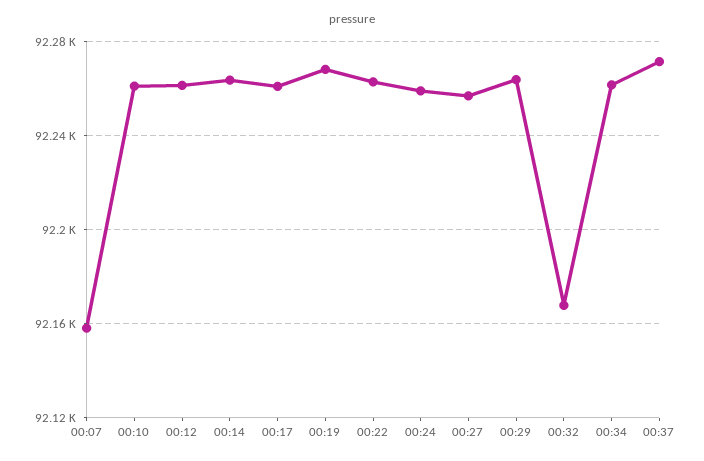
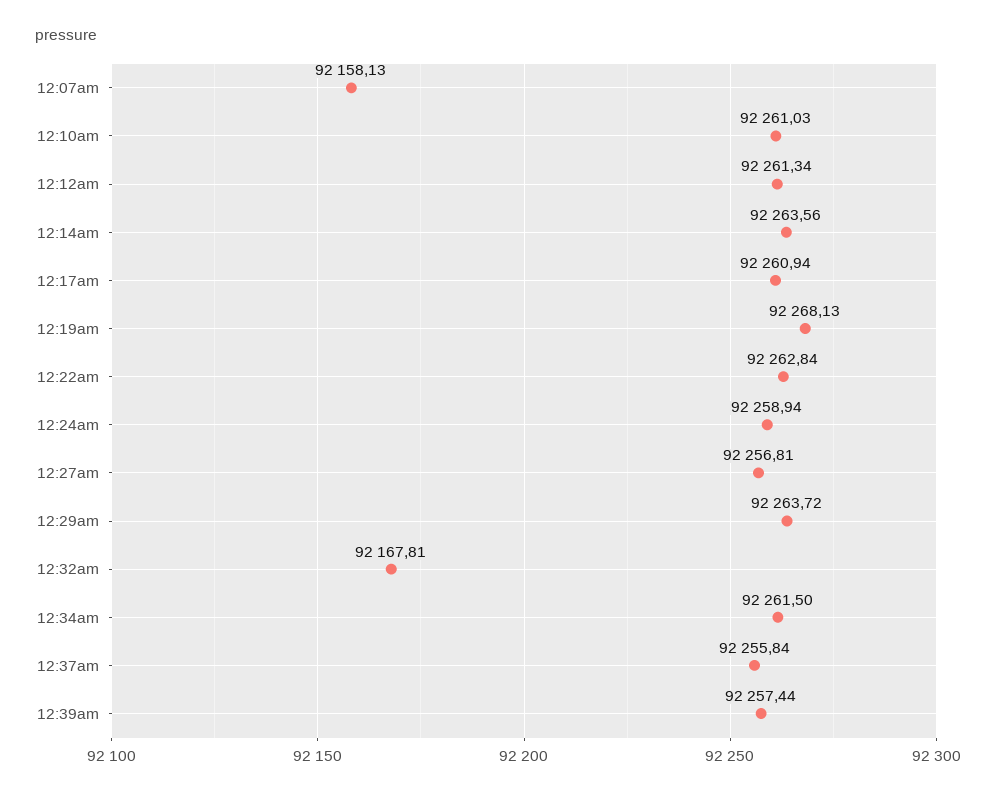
00:37: 92270 -> 92255.84
12:39am: none -> 92257.44

